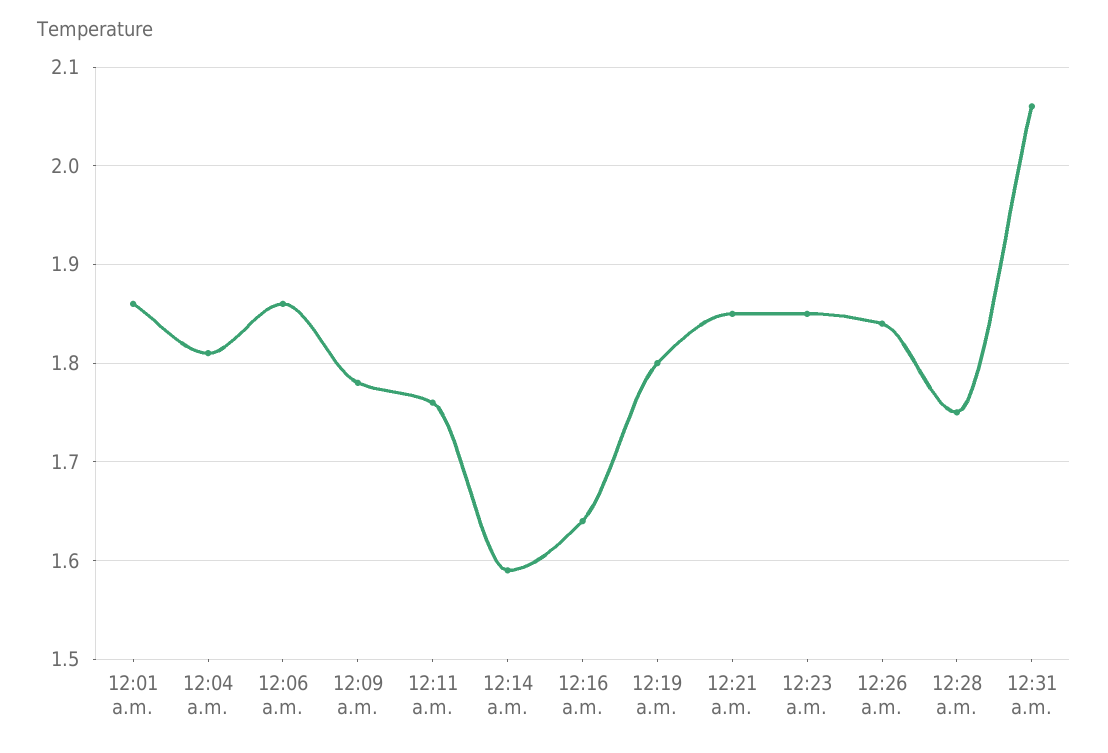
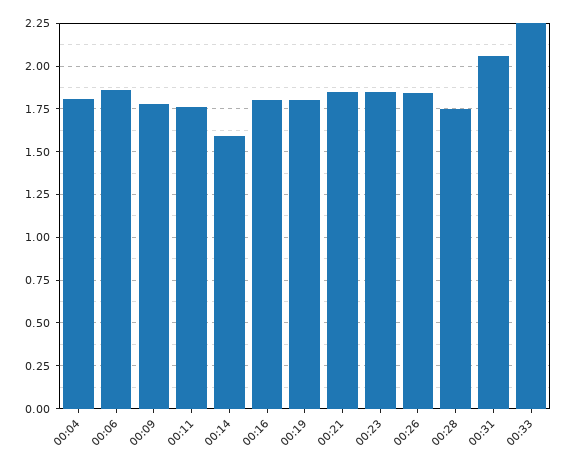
12:01 a.m.: 1.86 -> none
12:16 a.m.: 1.64 -> 1.8
00:33: none -> 2.25

